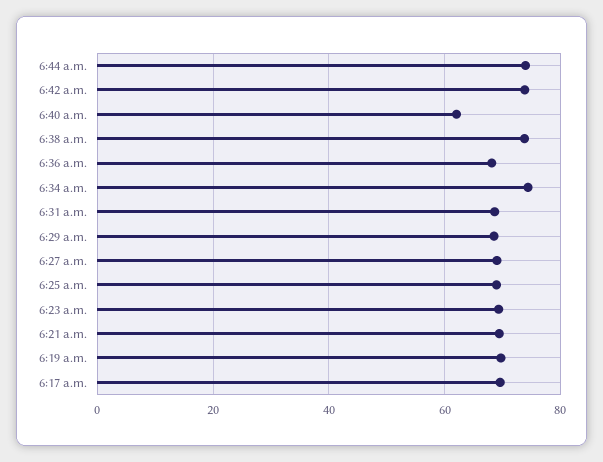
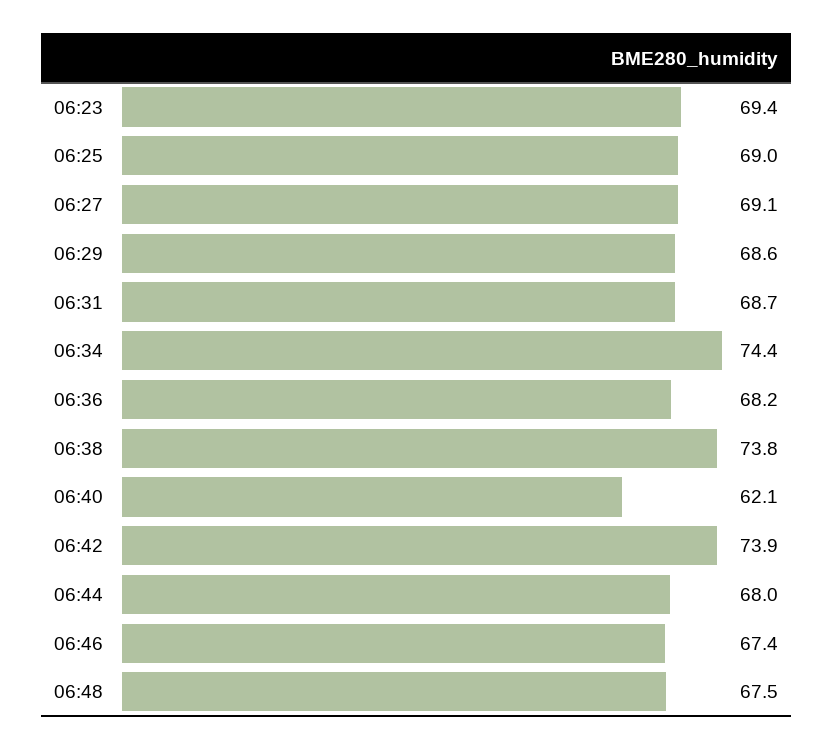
6:44 a.m.: 74 -> 68
6:21 a.m.: 70 -> none
6:19 a.m.: 70 -> none
6:17 a.m.: 70 -> none
06:46: none -> 67.4
06:48: none -> 67.5

